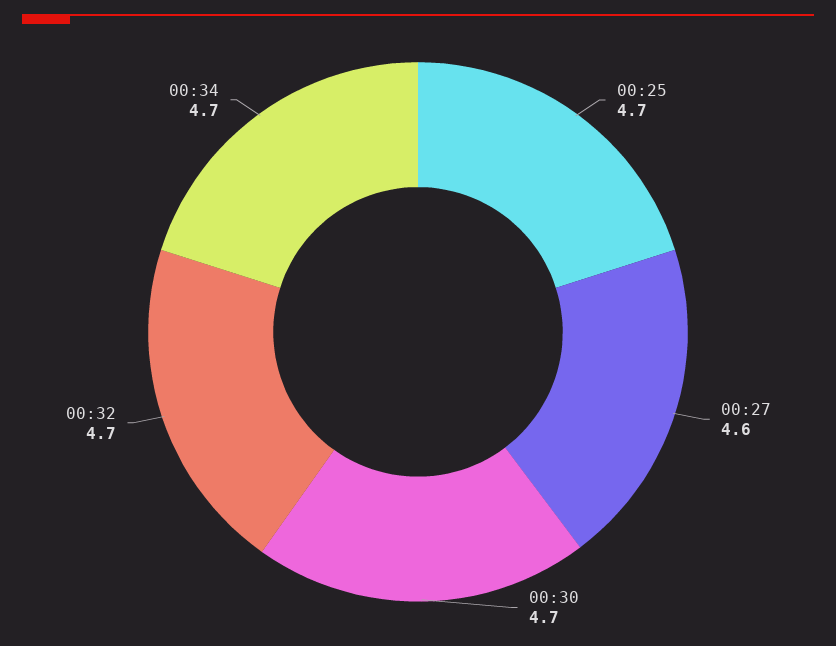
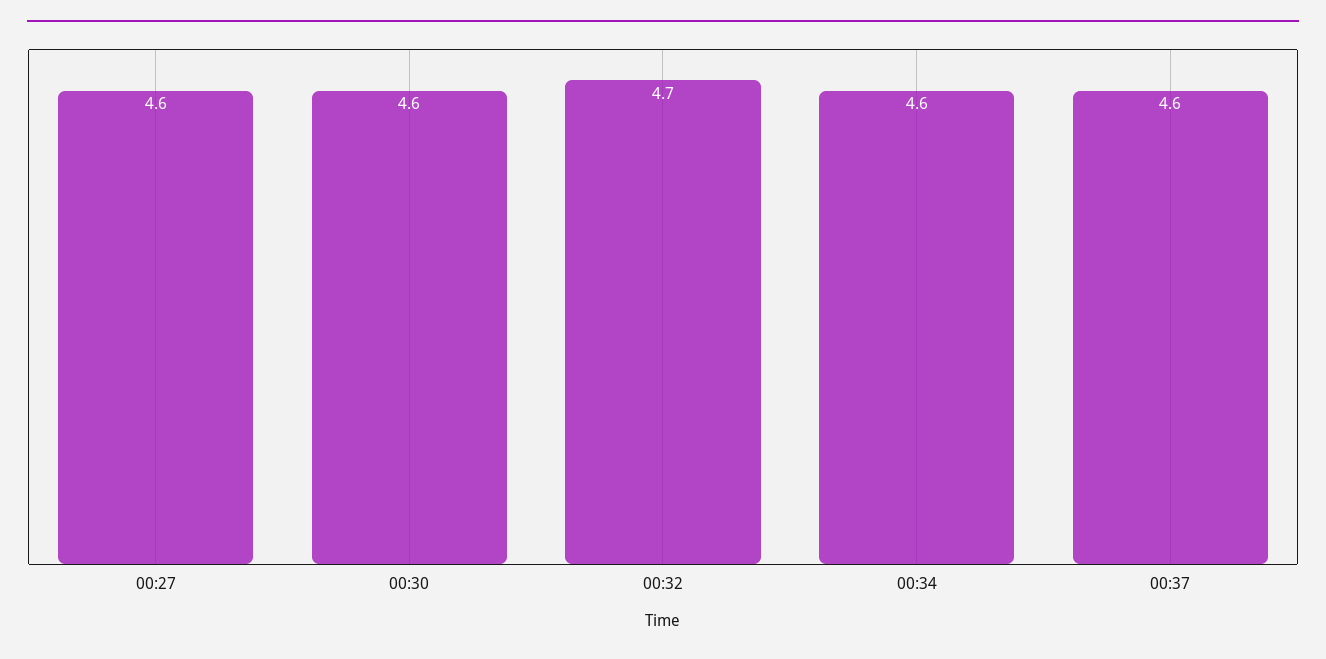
00:25: 4.7 -> none
00:30: 4.7 -> 4.6
00:34: 4.7 -> 4.6
00:37: none -> 4.6

